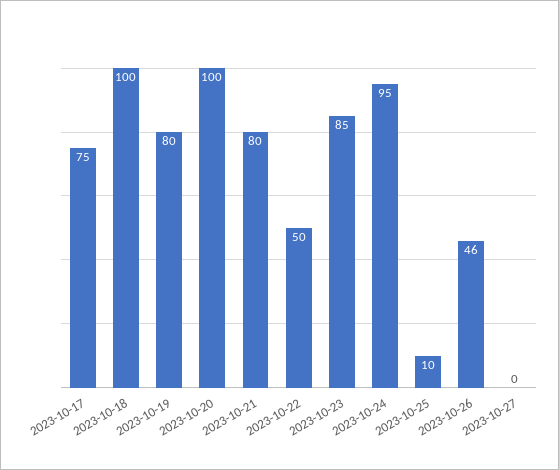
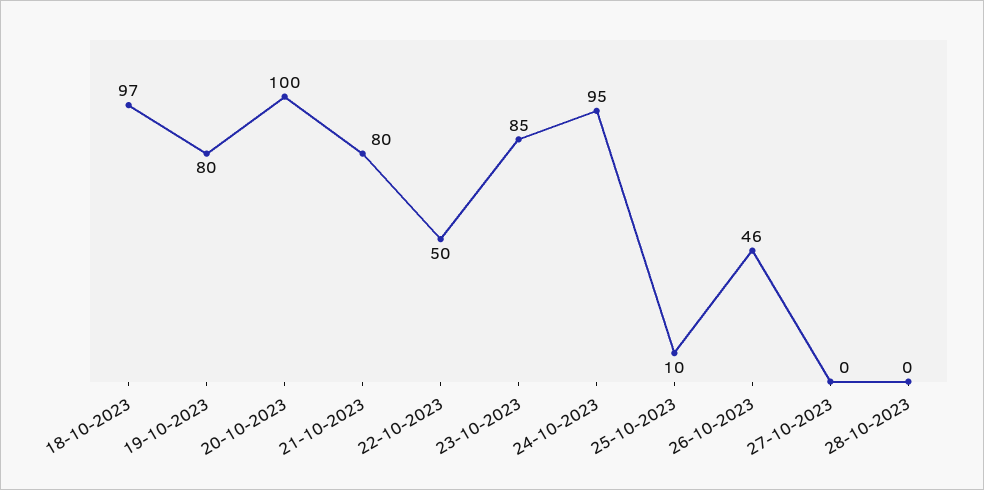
2023-10-17: 75 -> none
2023-10-18: 100 -> 97
28-10-2023: none -> 0

